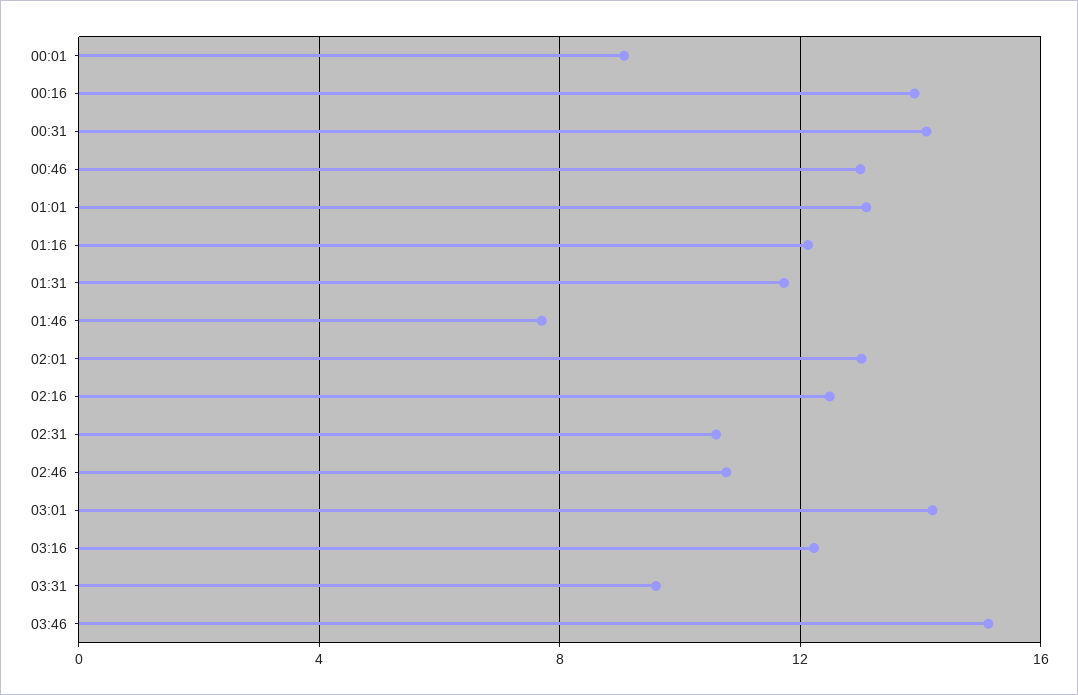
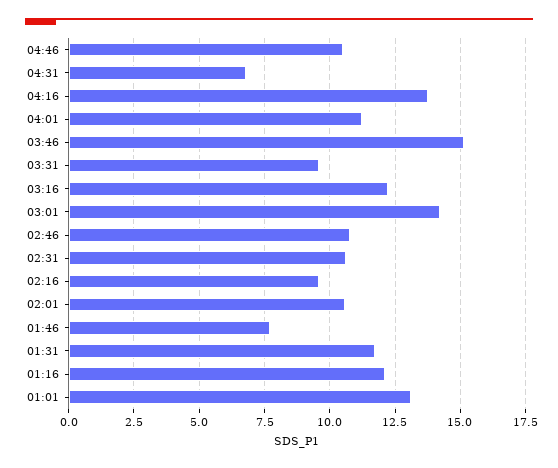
00:01: 9 -> none
00:16: 14 -> none
00:31: 14 -> none
00:46: 13 -> none
02:01: 13 -> 10.5
02:16: 12.5 -> 9.5
04:46: none -> 10.5
04:31: none -> 6.75
04:16: none -> 13.75
04:01: none -> 11.25

